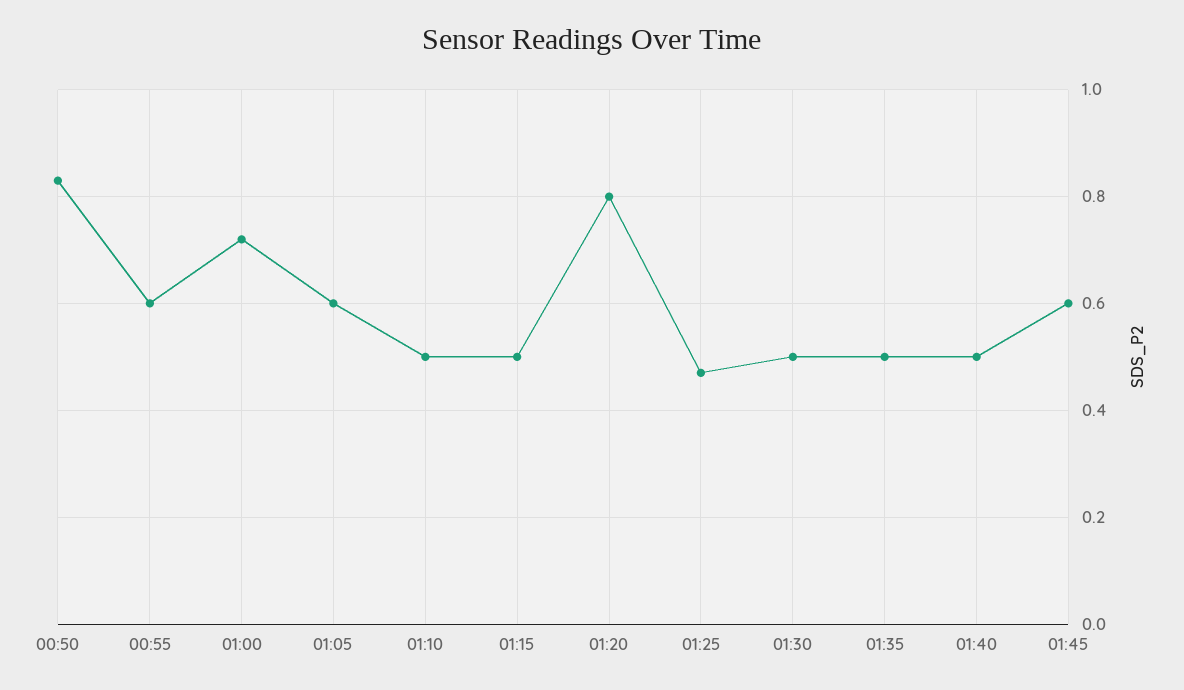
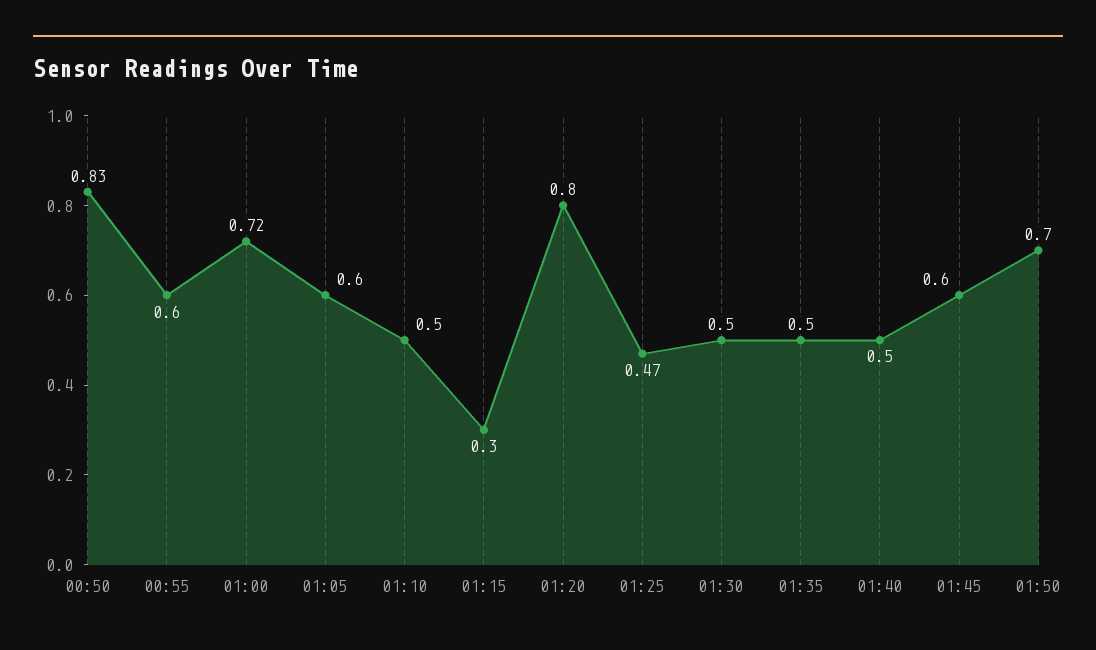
01:15: 0.5 -> 0.3
01:50: none -> 0.7

